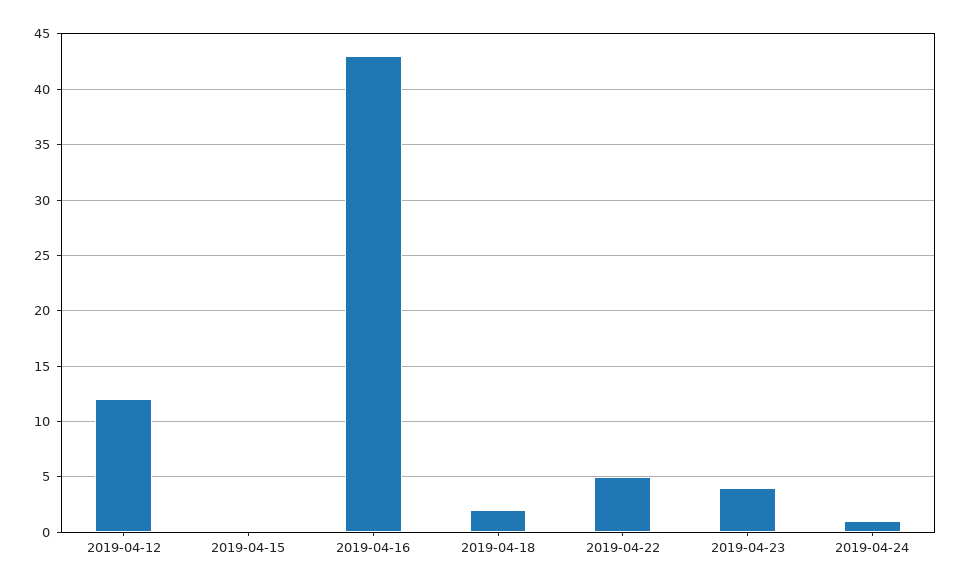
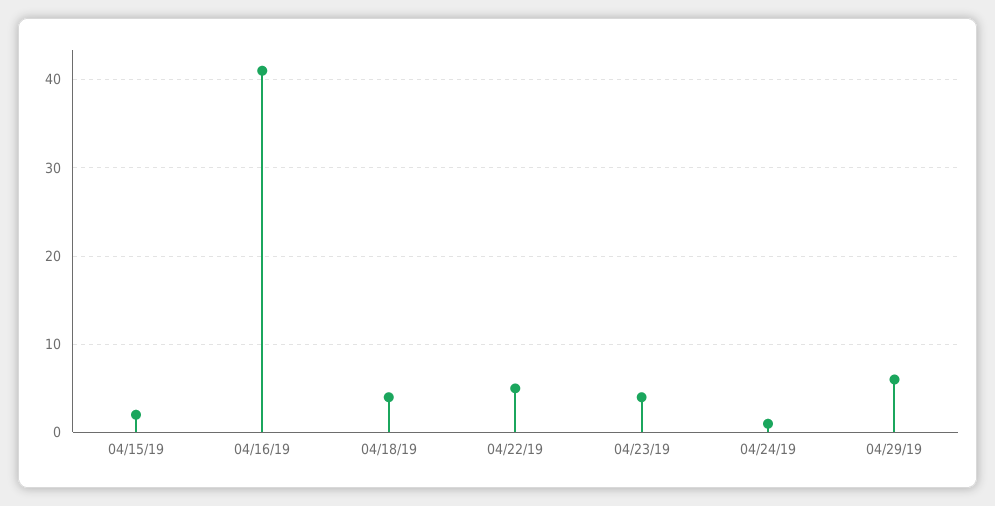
2019-04-12: 12 -> none
2019-04-15: 0 -> 2
2019-04-16: 43 -> 41
2019-04-18: 2 -> 4
04/29/19: none -> 6

